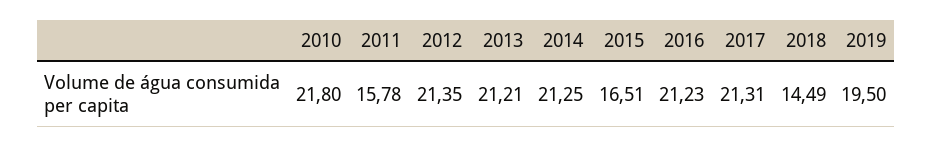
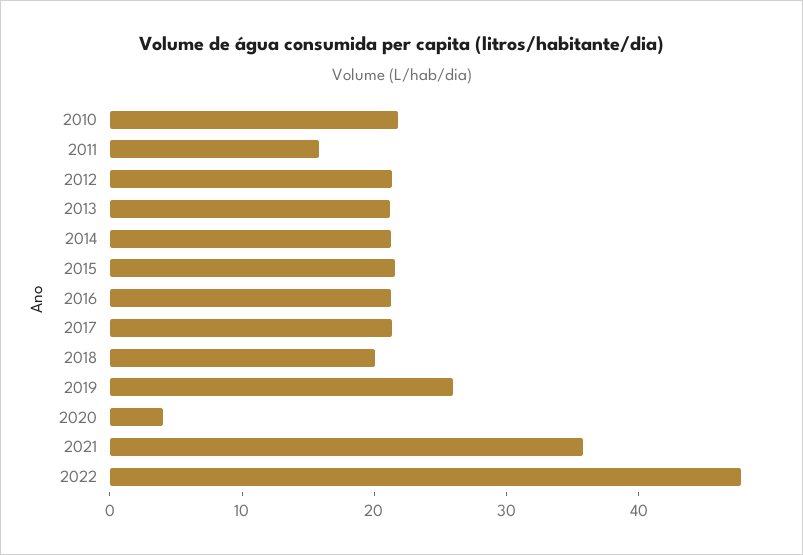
2015: 16.51 -> 22
2018: 14.49 -> 20
2019: 19.5 -> 26
2020: none -> 4
2021: none -> 36
2022: none -> 48

